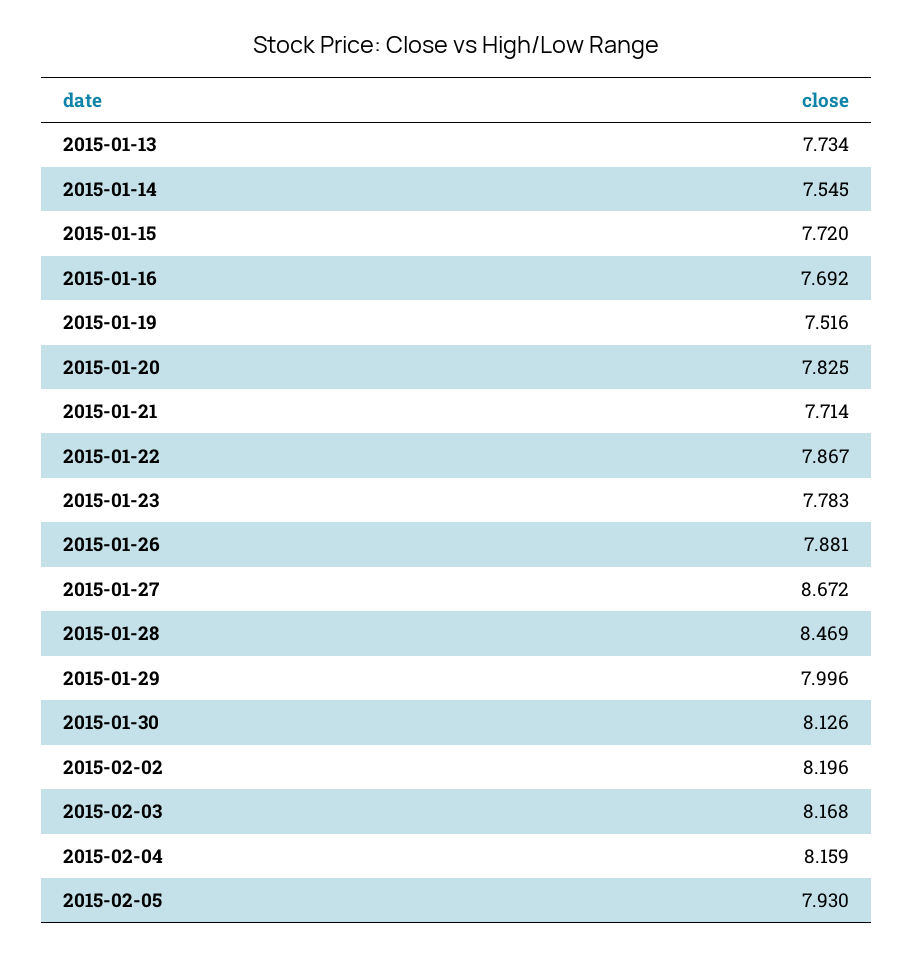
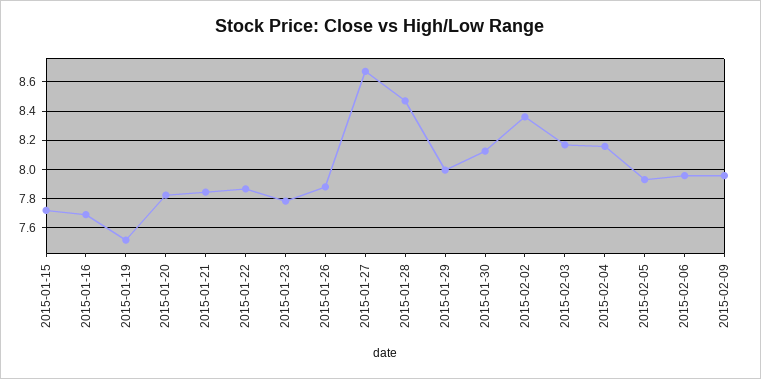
2015-01-13: 7.734 -> none
2015-01-14: 7.545 -> none
2015-01-21: 7.714 -> 7.85
2015-02-02: 8.196 -> 8.35
2015-02-06: none -> 7.95
2015-02-09: none -> 7.95

